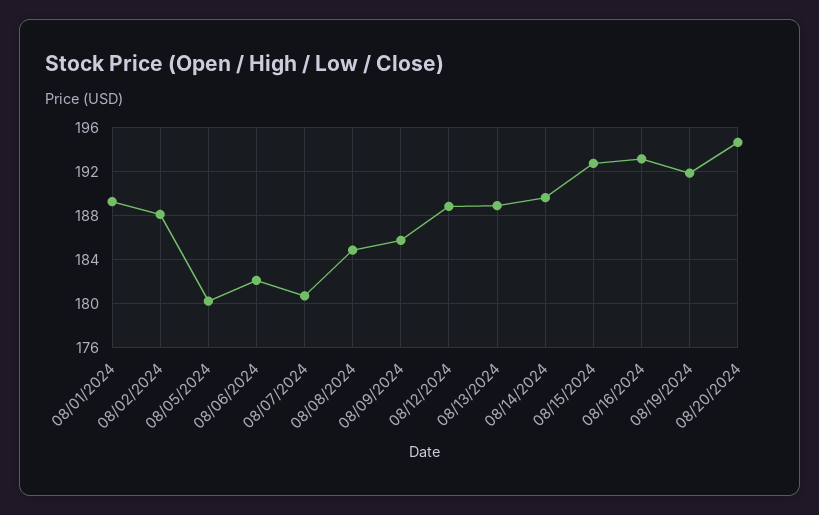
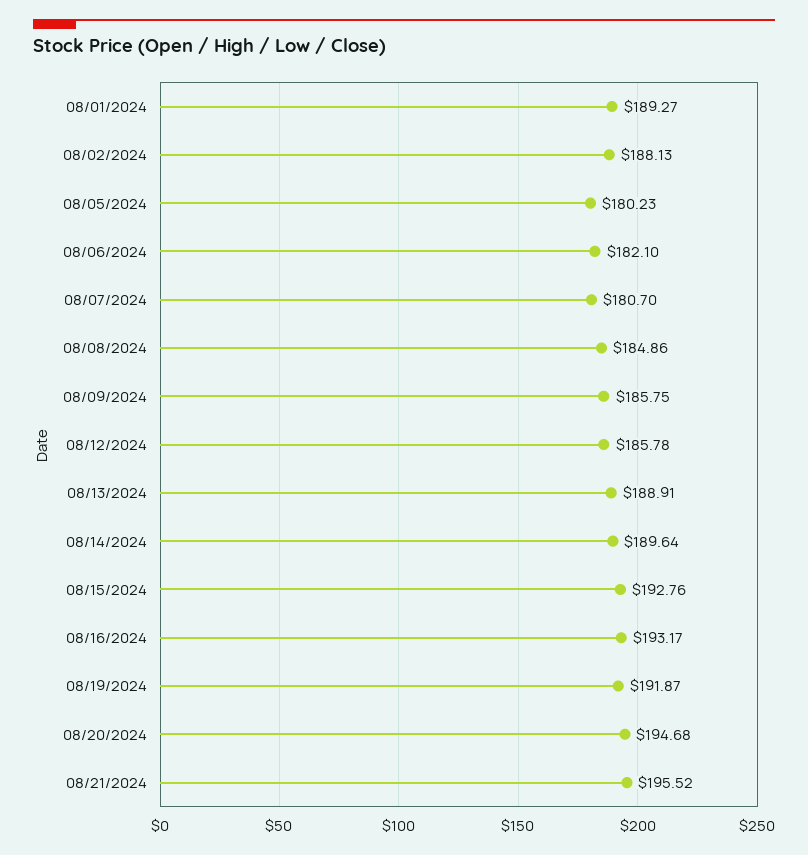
08/12/2024: 189 -> 185.78
08/21/2024: none -> 195.52

